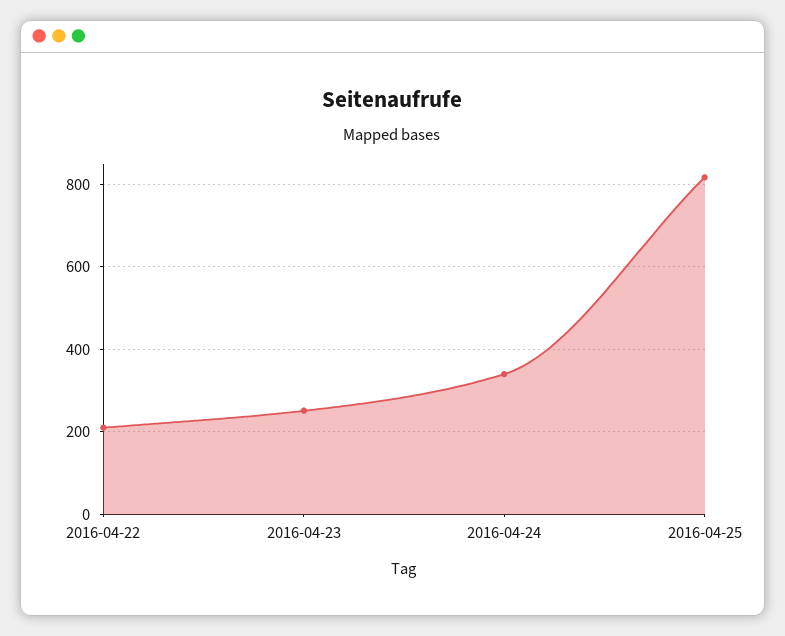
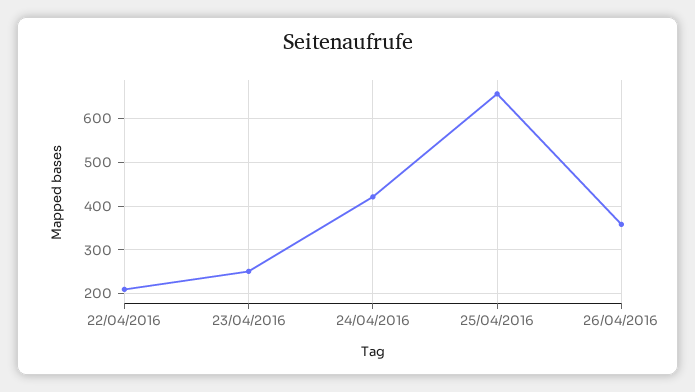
2016-04-24: 340 -> 420
2016-04-25: 820 -> 660
26/04/2016: none -> 360

